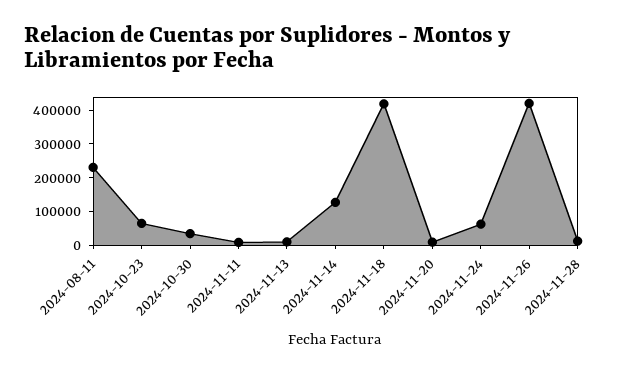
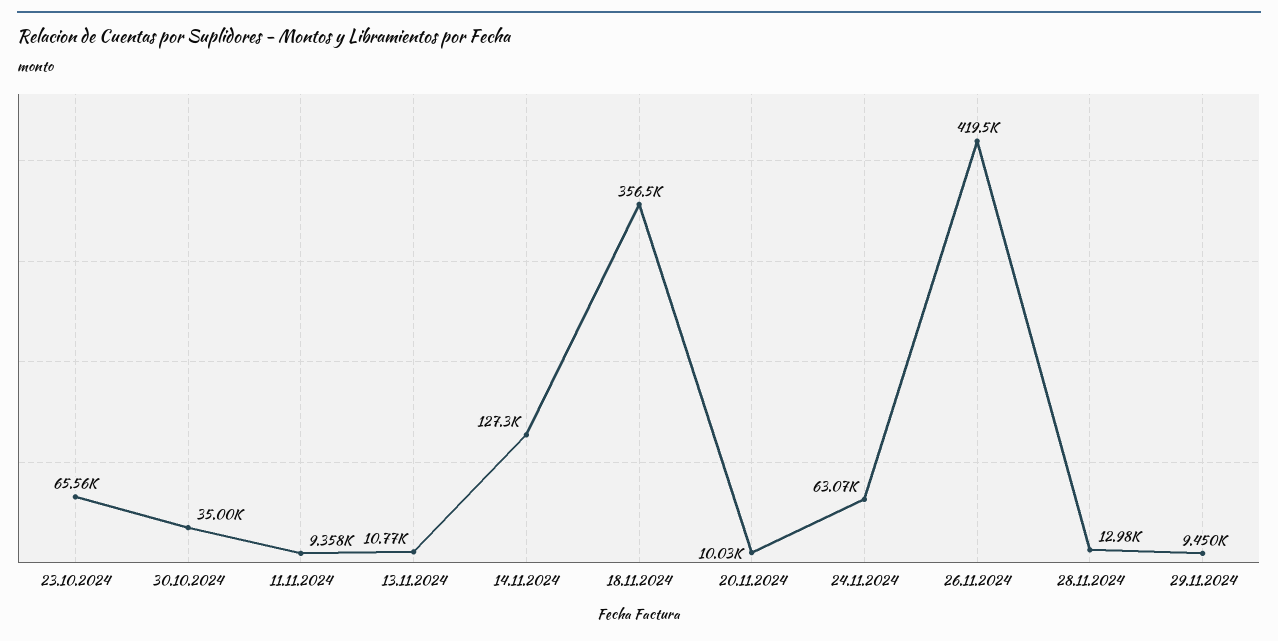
2024-08-11: 225000 -> none
2024-11-18: 425000 -> 356500
29.11.2024: none -> 9450

